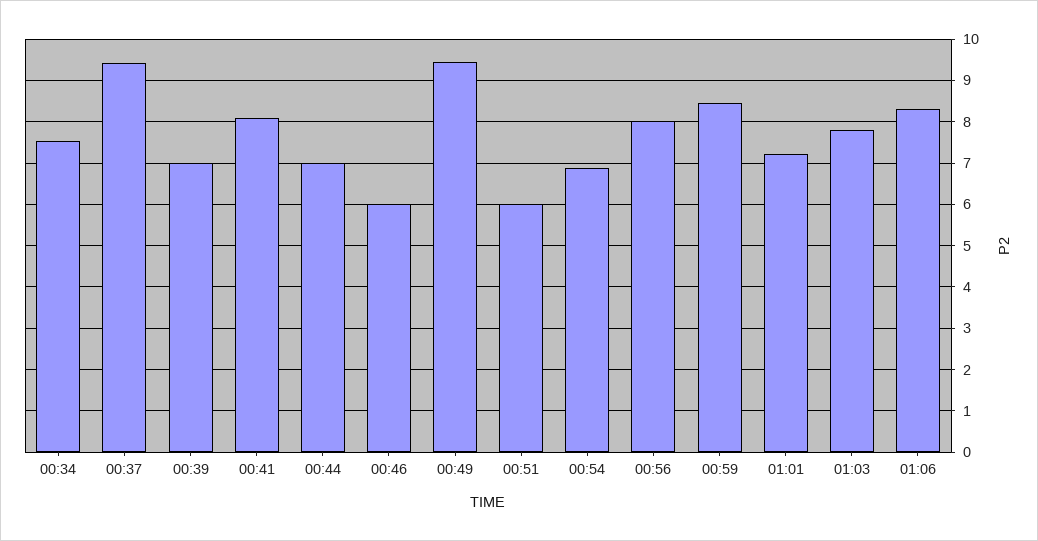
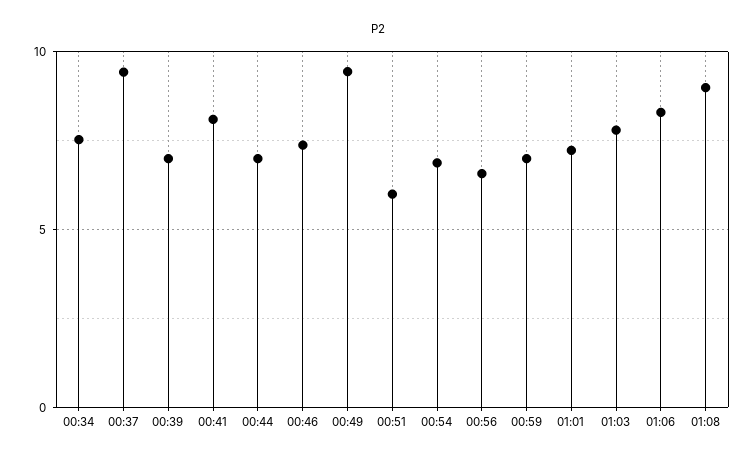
00:46: 6 -> 7.5
00:56: 8 -> 6.5
00:59: 8.4 -> 7
01:08: none -> 9

